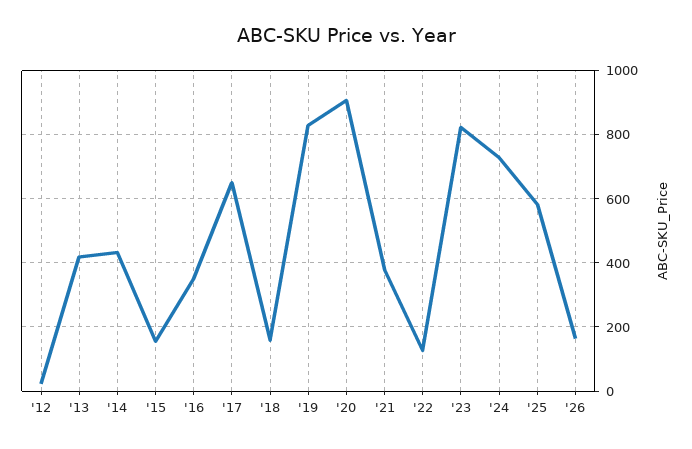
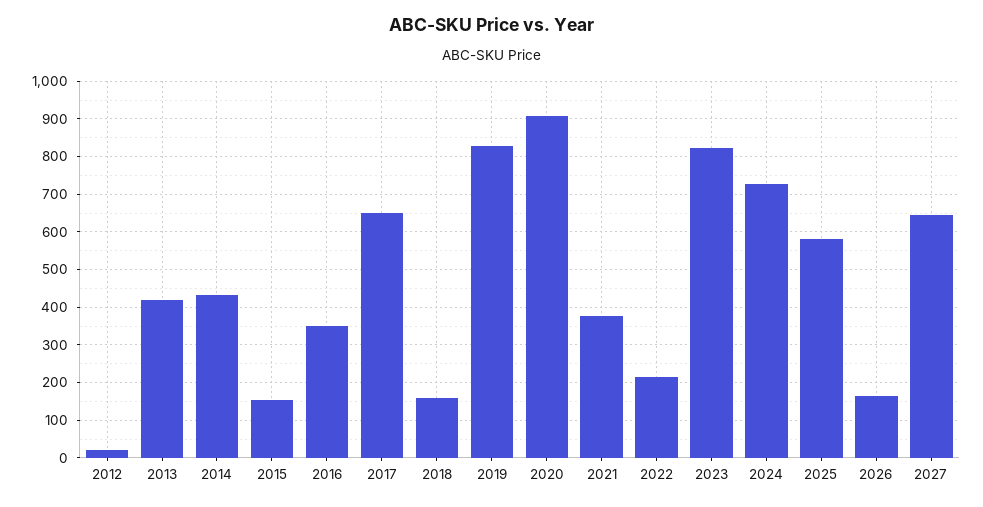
'22: 120 -> 220
2027: none -> 640

